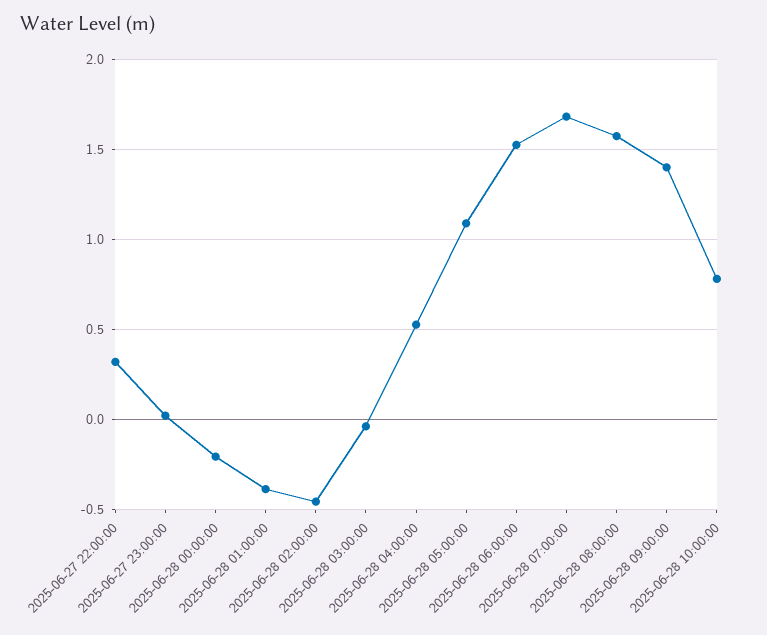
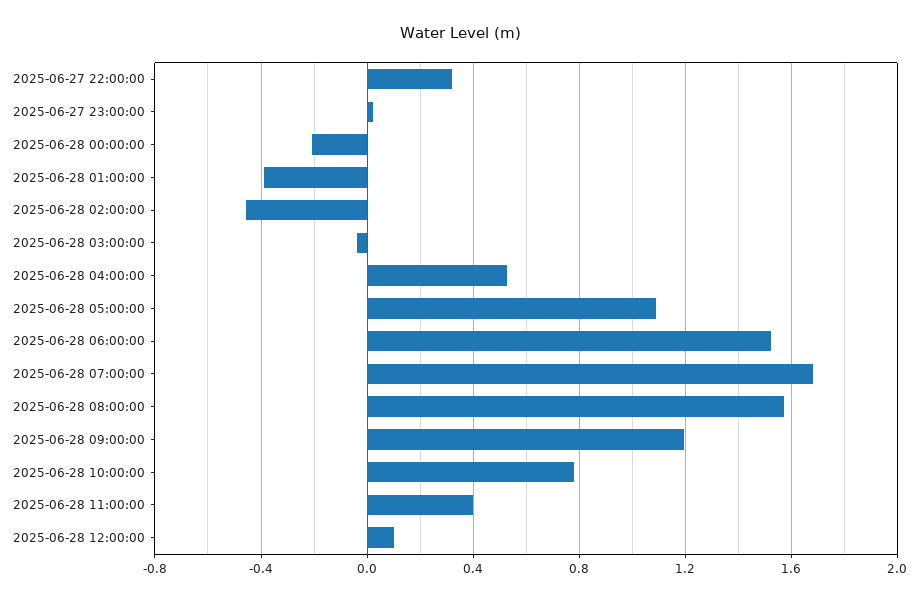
2025-06-28 09:00:00: 1.4 -> 1.2
2025-06-28 11:00:00: none -> 0.4
2025-06-28 12:00:00: none -> 0.1

